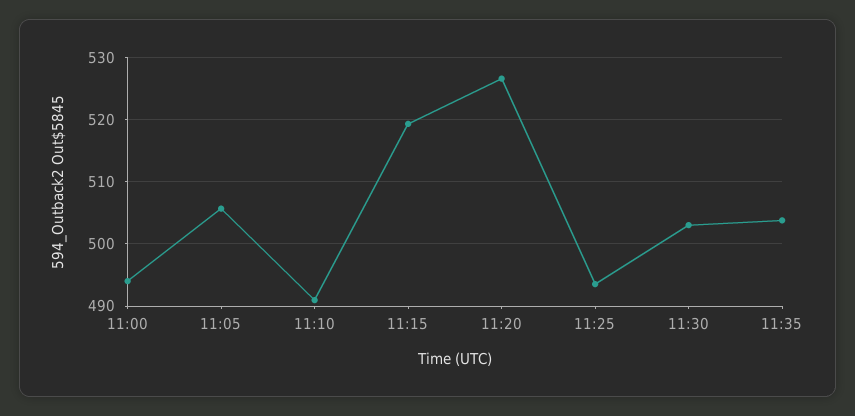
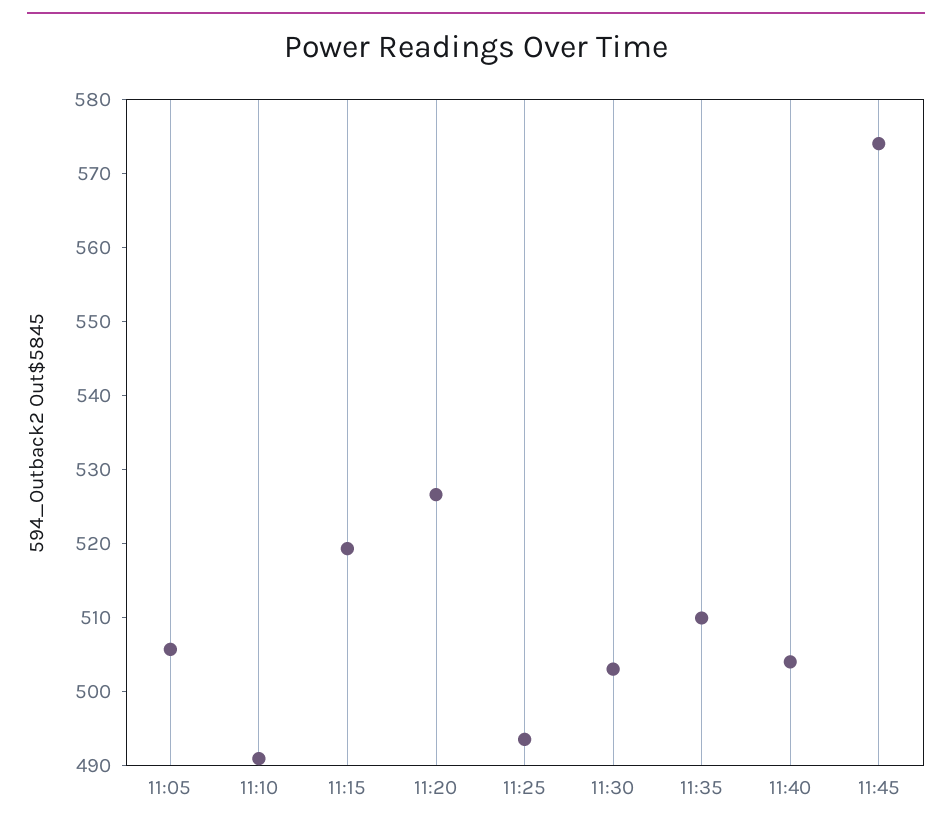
11:00: 494 -> none
11:35: 504 -> 510
11:40: none -> 504
11:45: none -> 574

